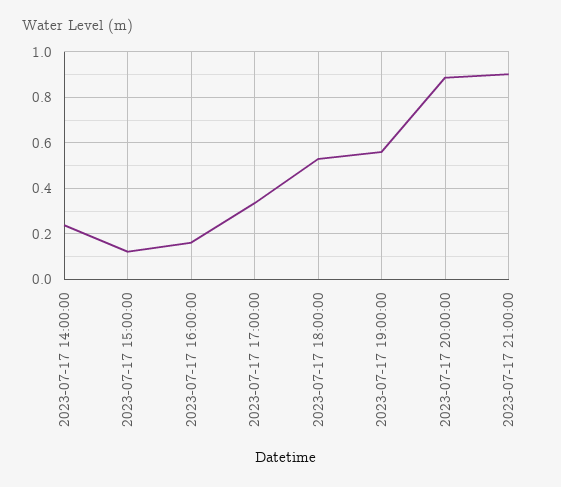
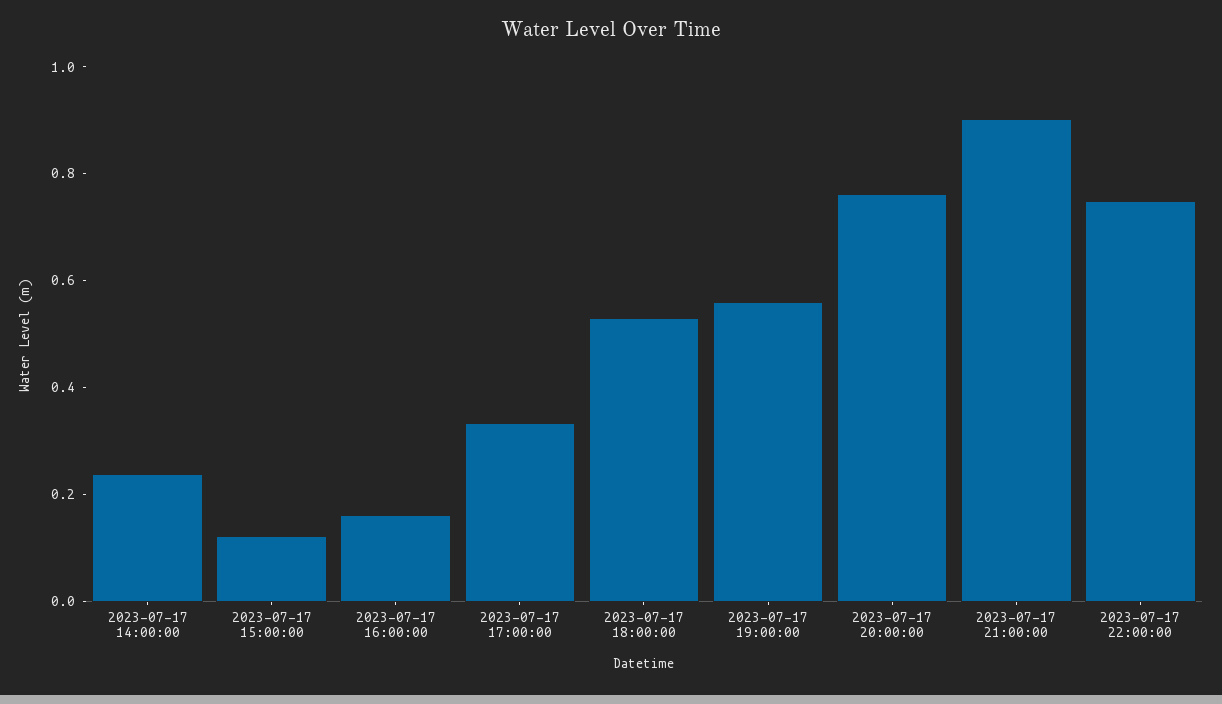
2023-07-17 20:00:00: 0.9 -> 0.75
2023-07-17 22:00:00: none -> 0.75

